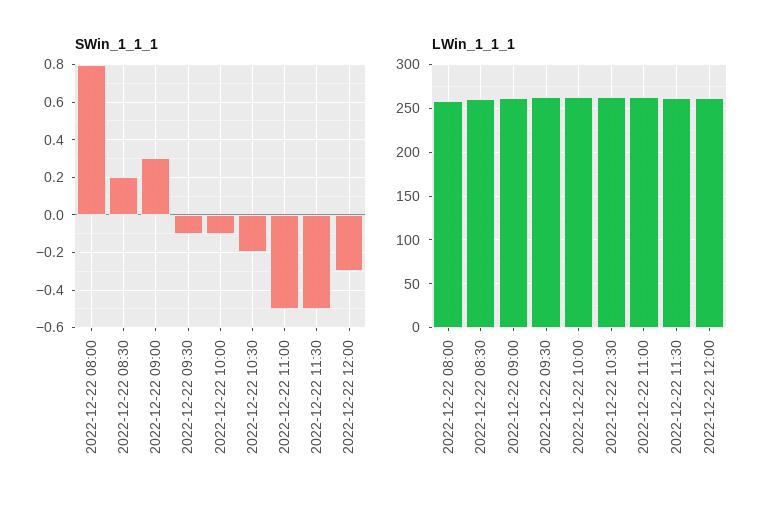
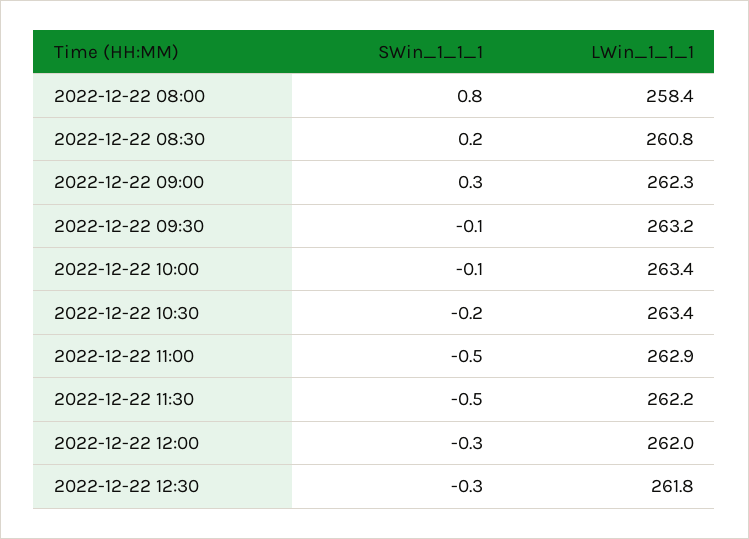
SWin_1_1_1, 2022-12-22 12:30: none -> -0.3
LWin_1_1_1, 2022-12-22 12:30: none -> 261.8

